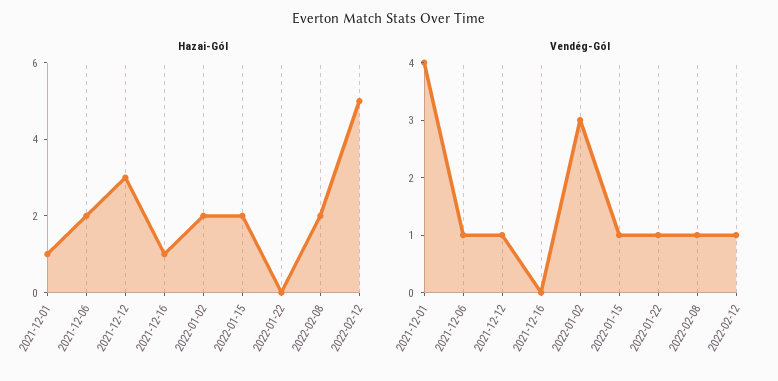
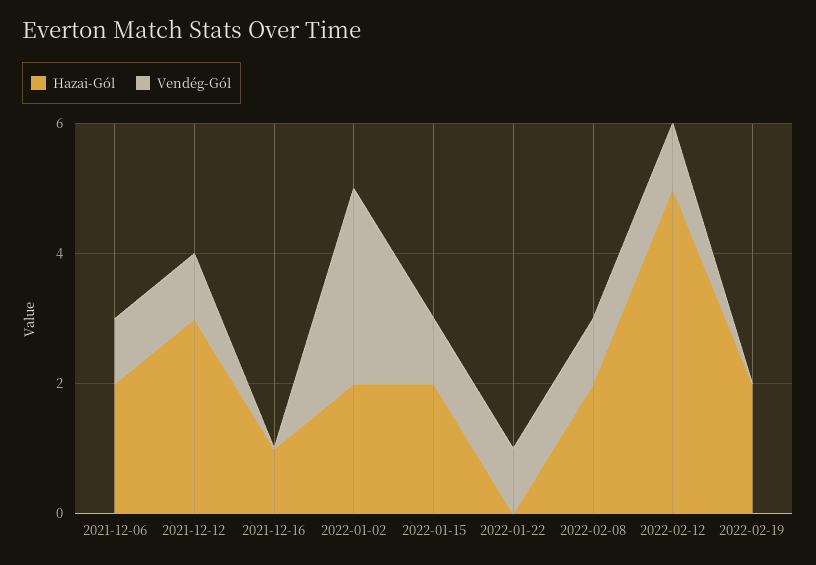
Hazai-Gól, 2021-12-01: 1 -> none
Vendég-Gól, 2021-12-01: 4 -> none
Hazai-Gól, 2022-02-19: none -> 2
Vendég-Gól, 2022-02-19: none -> 0

